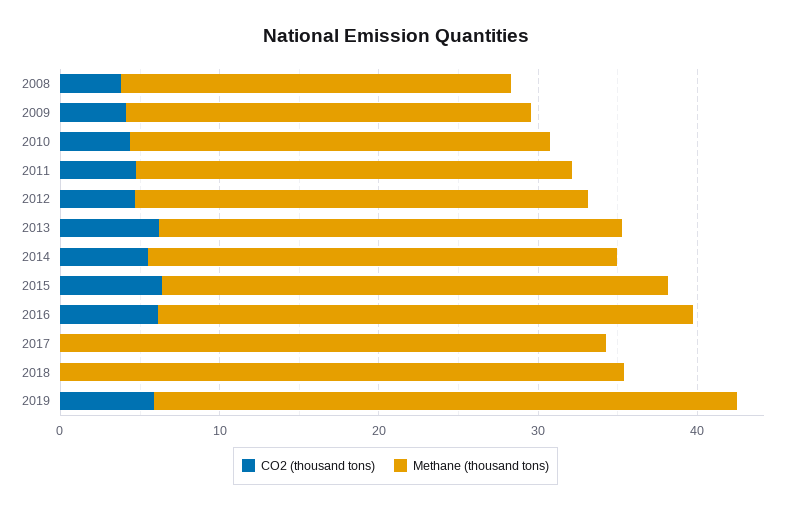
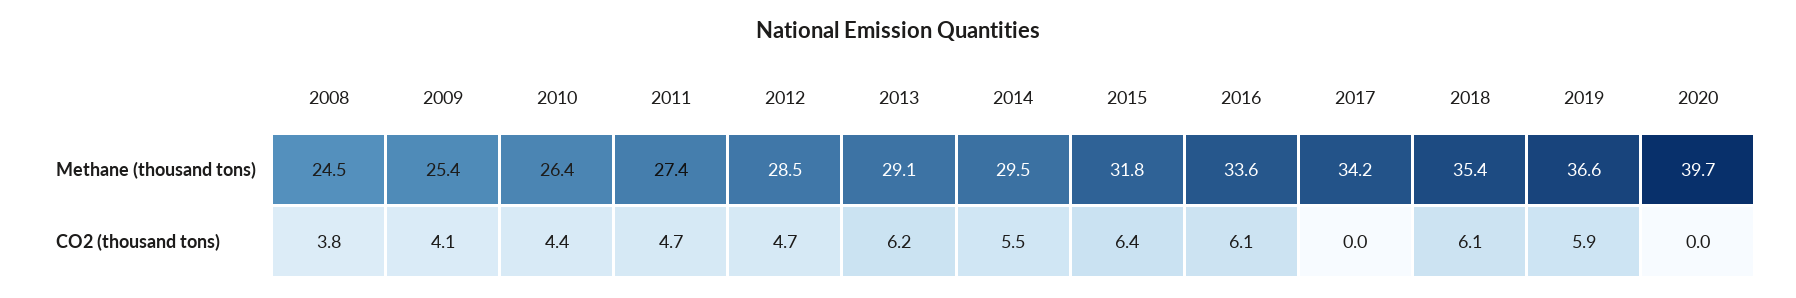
CO2 (thousand tons), 2018: 0 -> 6.1
Methane (thousand tons), 2020: none -> 39.7
CO2 (thousand tons), 2020: none -> 0

